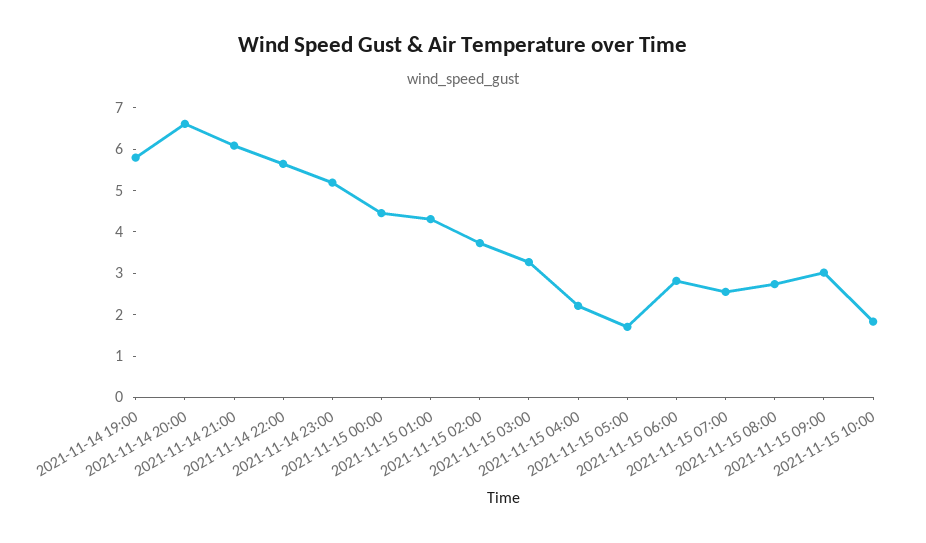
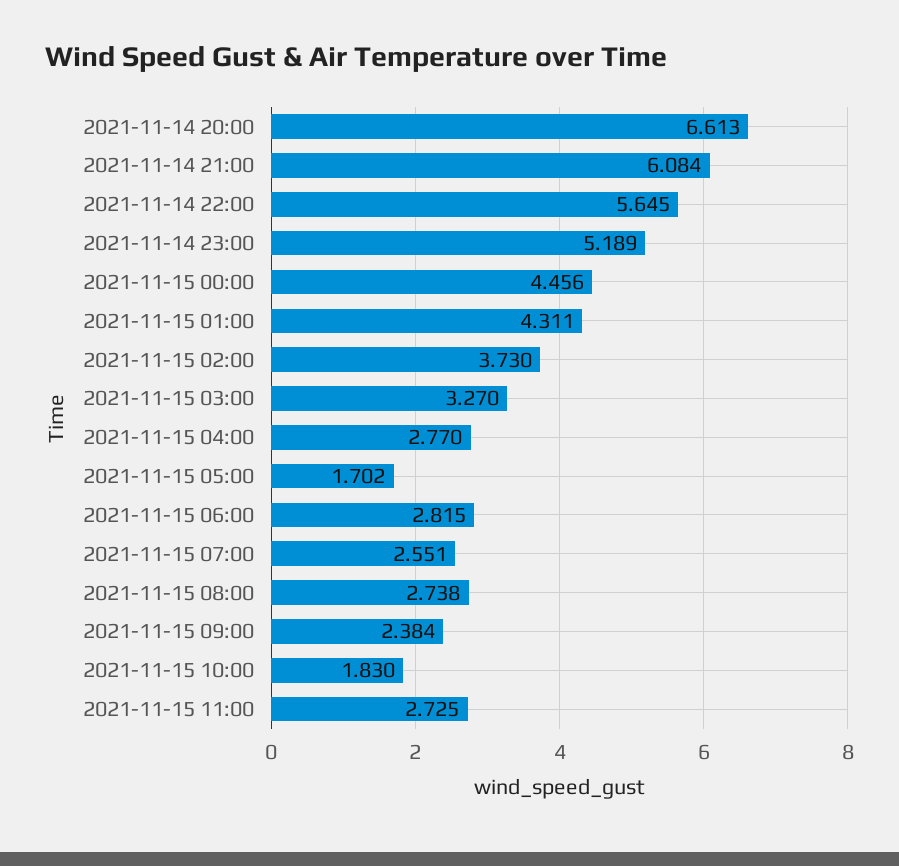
2021-11-14 19:00: 5.8 -> none
2021-11-15 04:00: 2.2 -> 2.77
2021-11-15 09:00: 3 -> 2.384
2021-11-15 11:00: none -> 2.725

